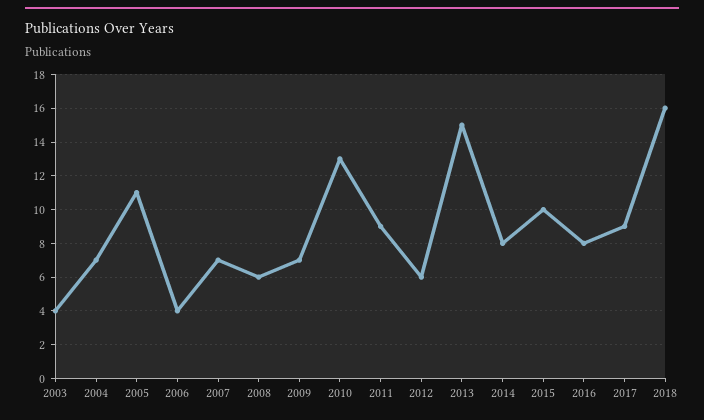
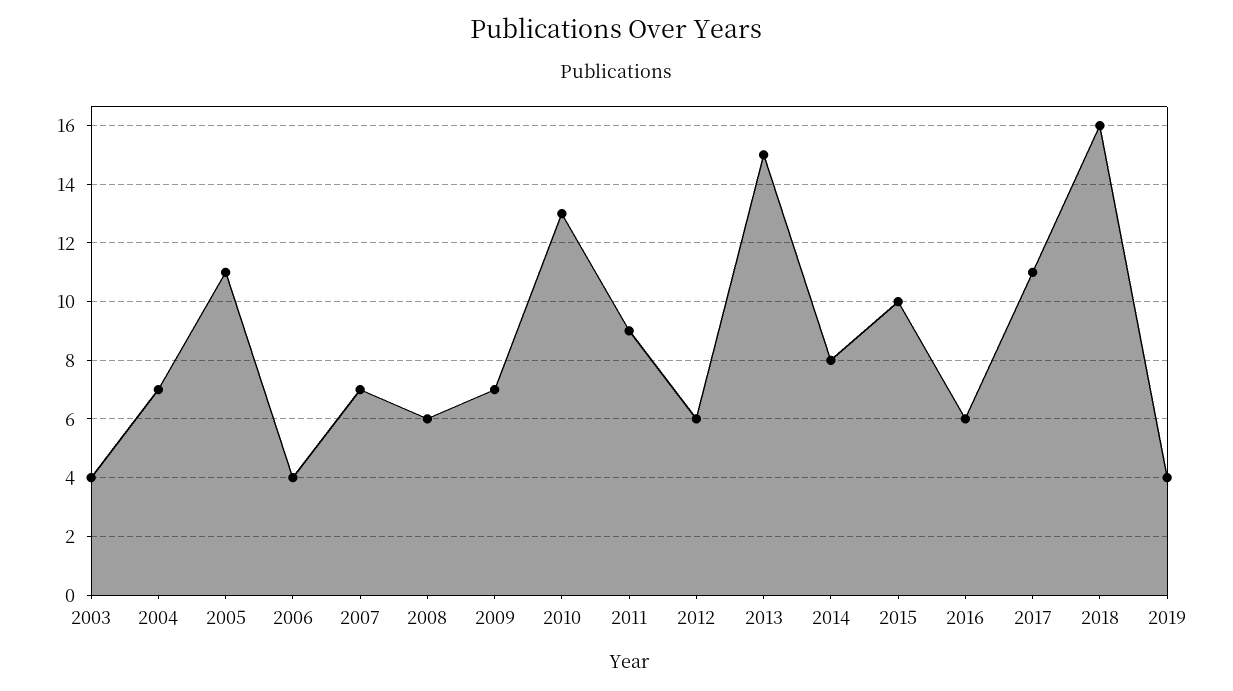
2016: 8 -> 6
2017: 9 -> 11
2019: none -> 4

